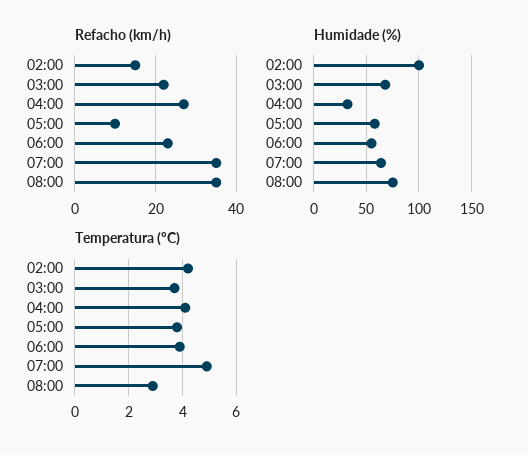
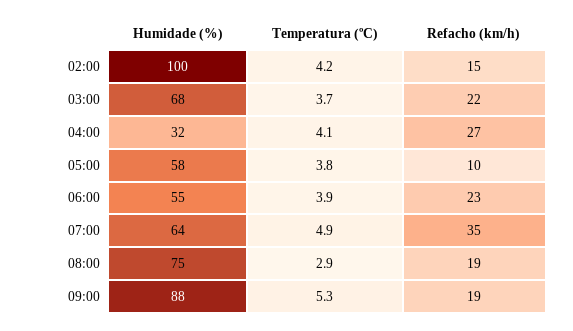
Refacho (km/h), 08:00: 35 -> 19
Humidade (%), 09:00: none -> 88
Temperatura (ºC), 09:00: none -> 5.3
Refacho (km/h), 09:00: none -> 19

